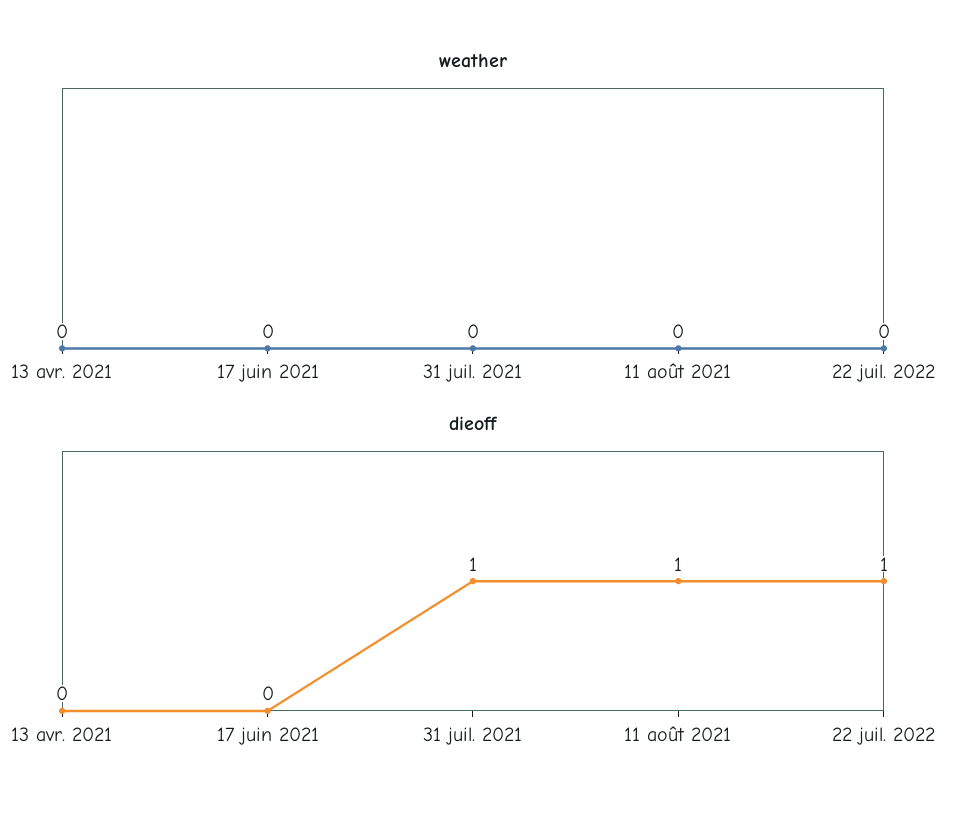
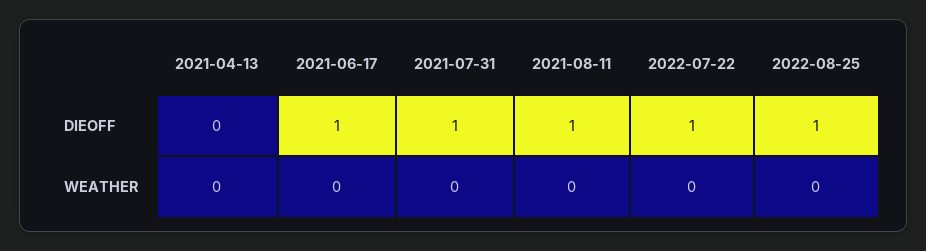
dieoff, 17 juin 2021: 0 -> 1
dieoff, 2022-08-25: none -> 1
weather, 2022-08-25: none -> 0

